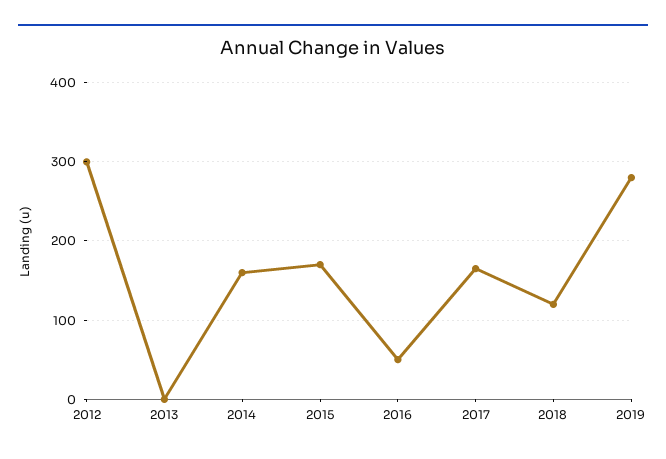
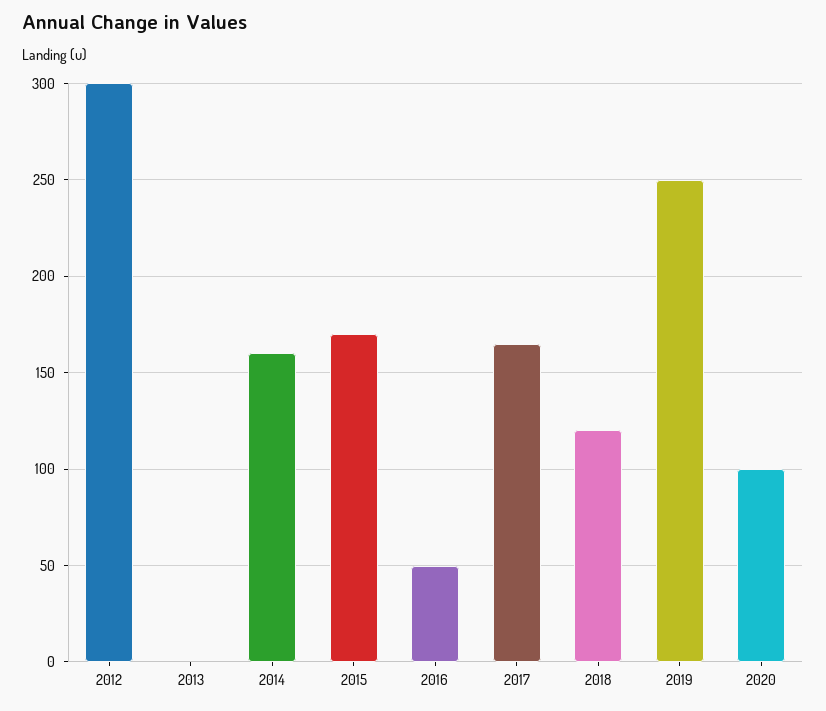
2019: 280 -> 250
2020: none -> 100

